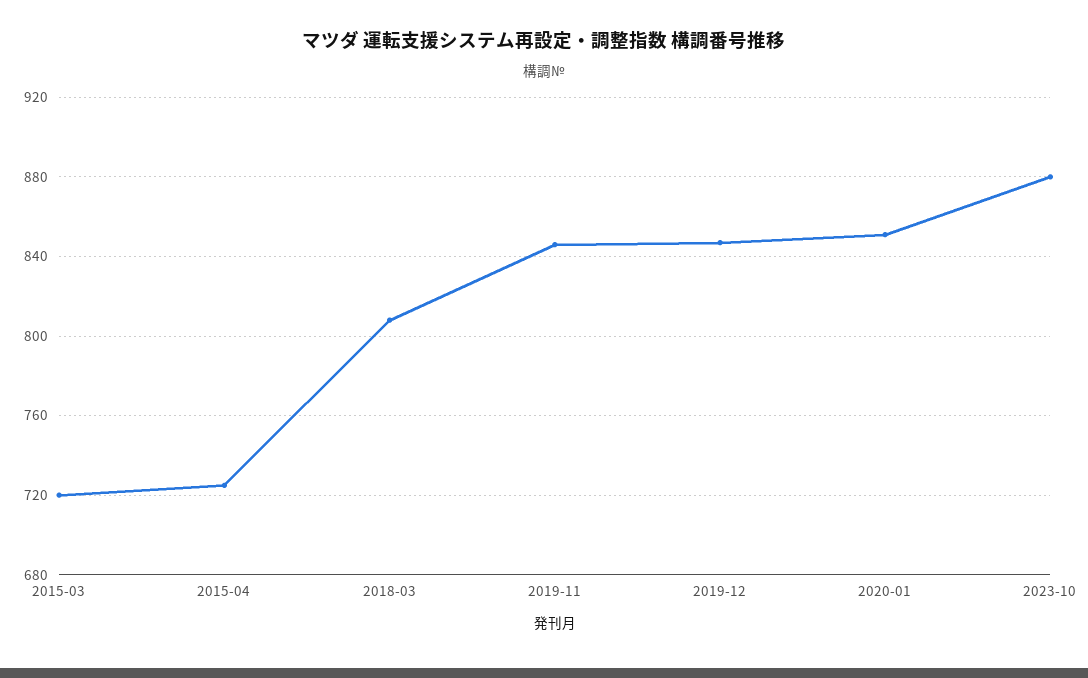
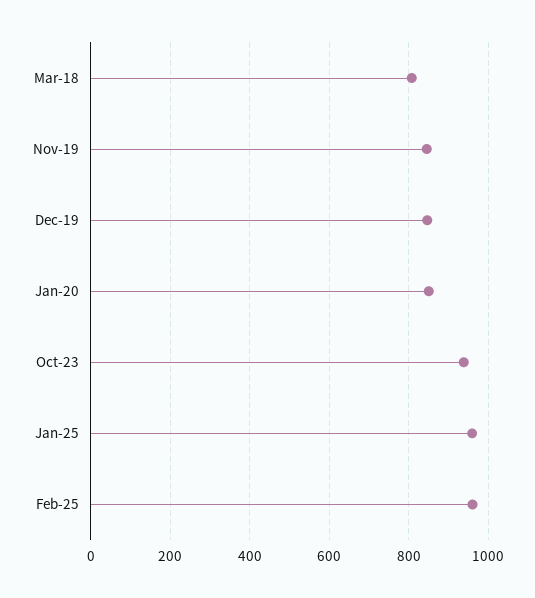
2015-03: 720 -> none
2015-04: 725 -> none
2023-10: 880 -> 940
Jan-25: none -> 960
Feb-25: none -> 960

